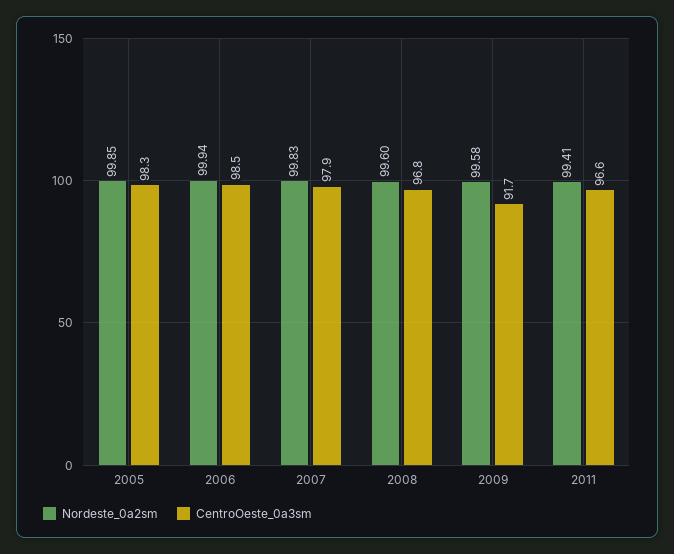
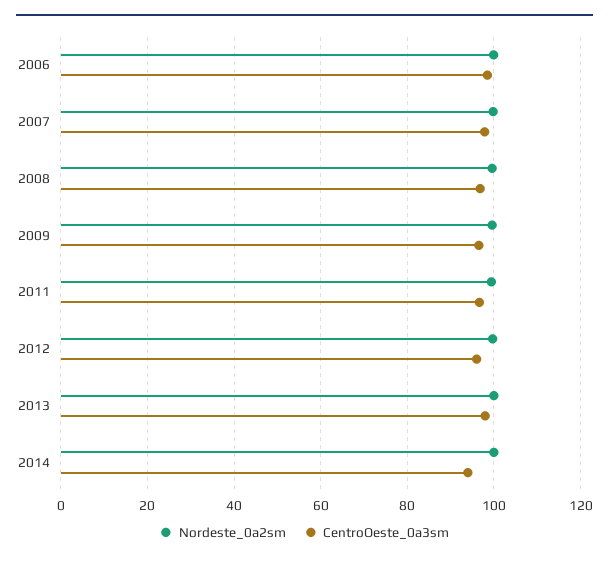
Nordeste_0a2sm, 2005: 99.85 -> none
CentroOeste_0a3sm, 2005: 98.3 -> none
CentroOeste_0a3sm, 2009: 91.7 -> 96
Nordeste_0a2sm, 2012: none -> 100
CentroOeste_0a3sm, 2012: none -> 96
Nordeste_0a2sm, 2013: none -> 100
CentroOeste_0a3sm, 2013: none -> 98
Nordeste_0a2sm, 2014: none -> 100
CentroOeste_0a3sm, 2014: none -> 94

